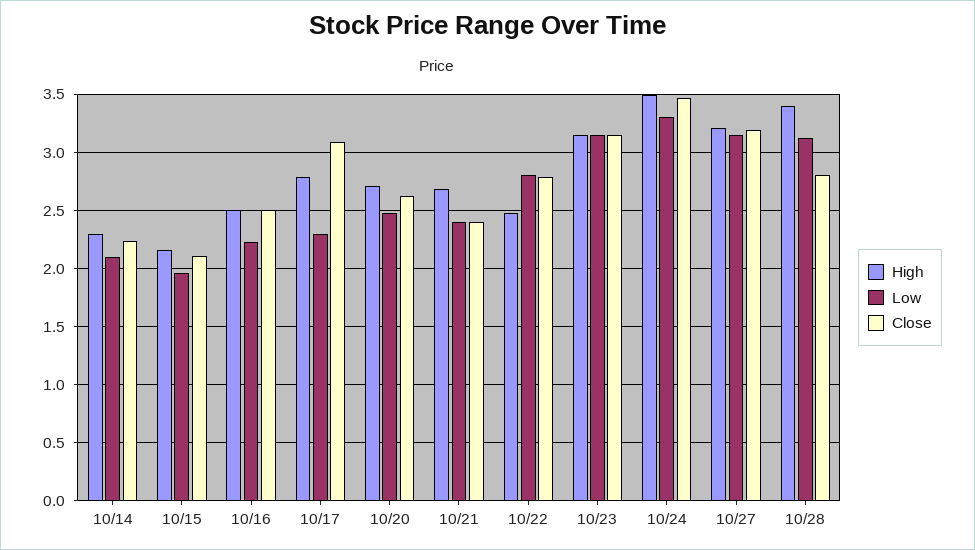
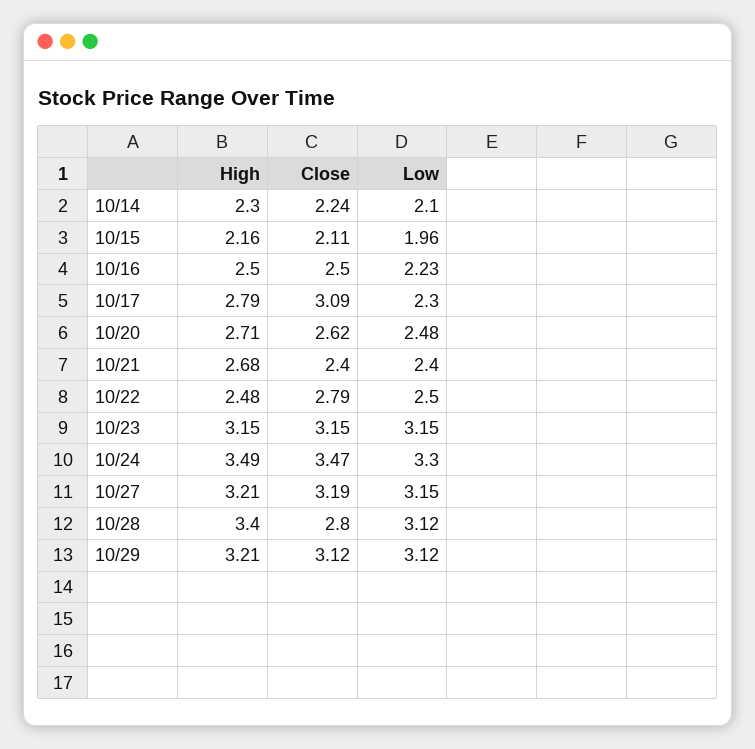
Low, 10/22: 2.8 -> 2.5
High, 10/29: none -> 3.21
Close, 10/29: none -> 3.12
Low, 10/29: none -> 3.12

